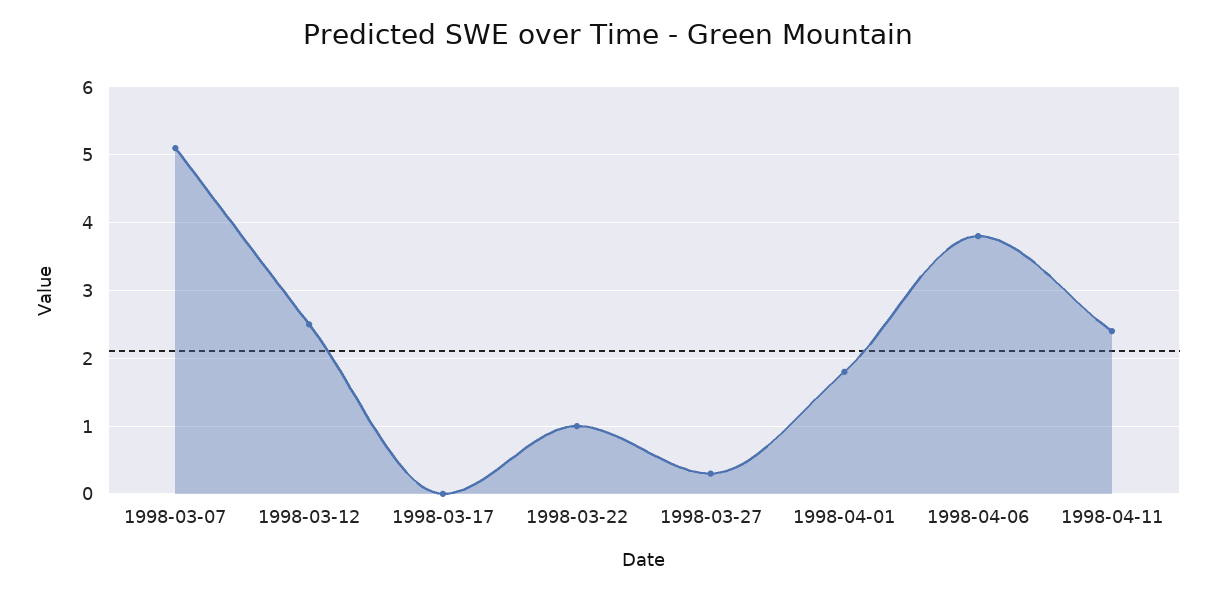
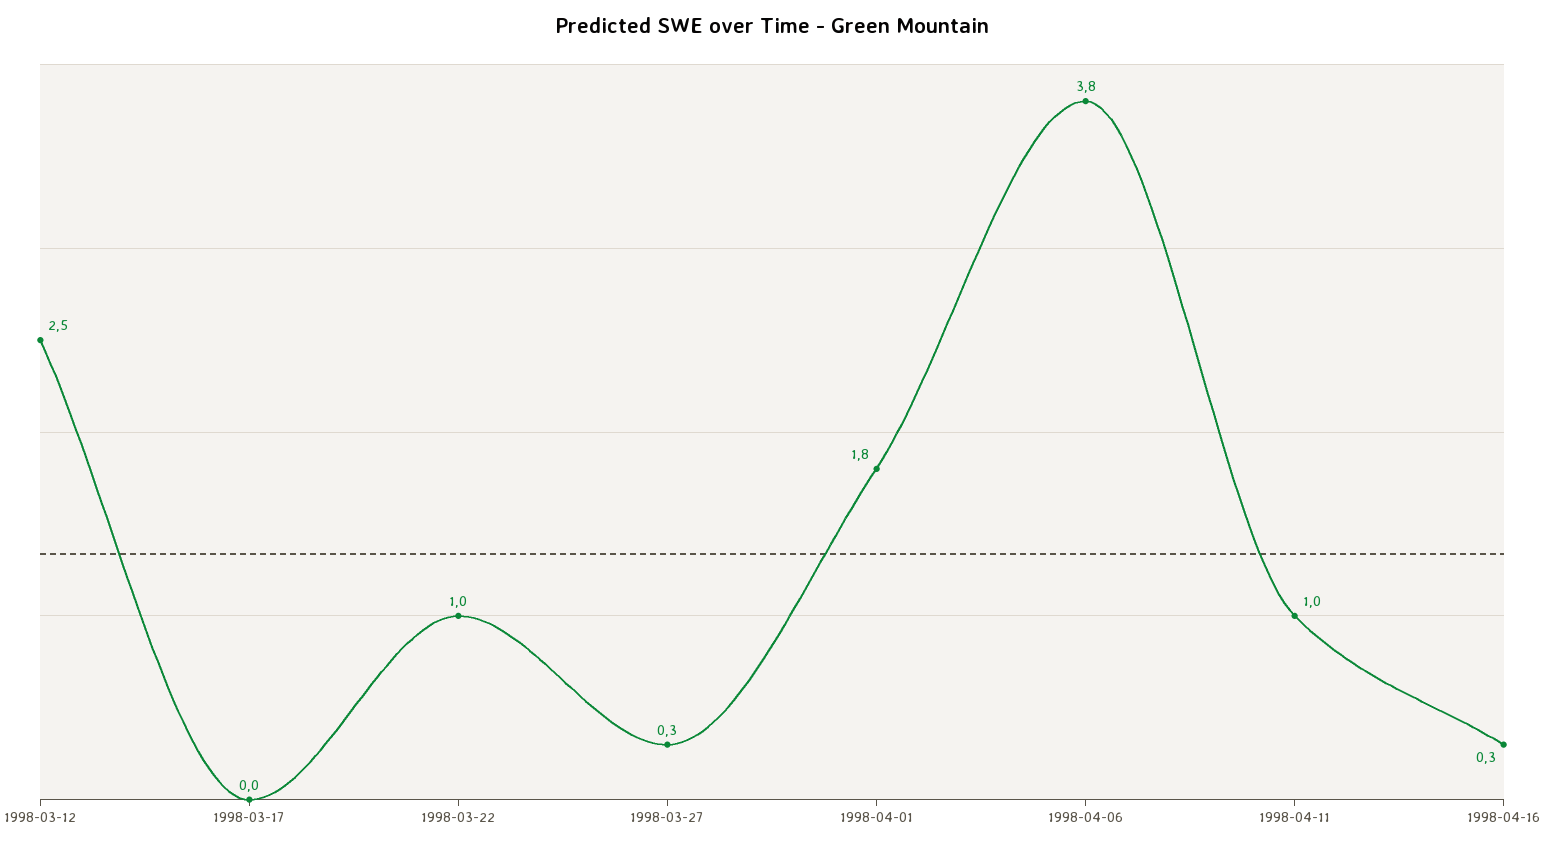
1998-03-07: 5.1 -> none
1998-04-11: 2.4 -> 1
1998-04-16: none -> 0.3

